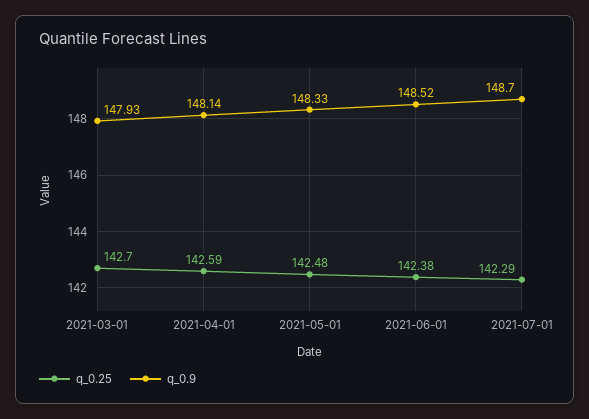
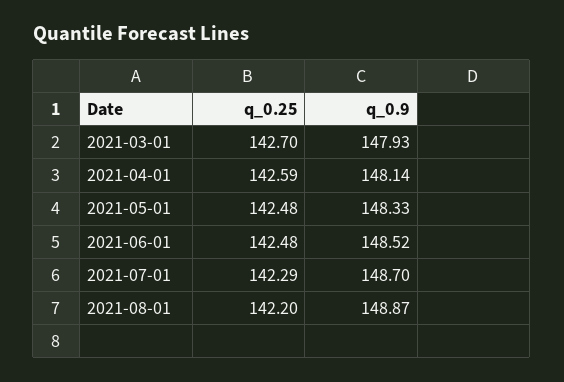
q_0.25, 2021-06-01: 142.38 -> 142.48
q_0.25, 2021-08-01: none -> 142.2
q_0.9, 2021-08-01: none -> 148.87

